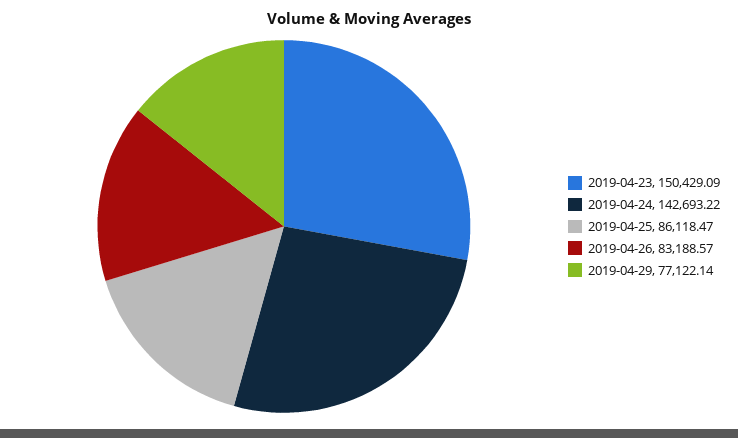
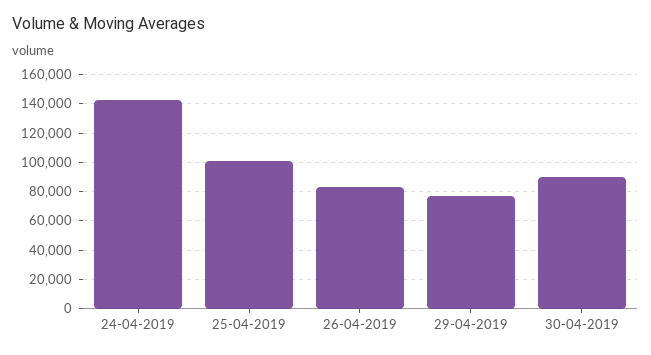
2019-04-23: 150429.09 -> none
2019-04-25: 86118.47 -> 100000
30-04-2019: none -> 90000

